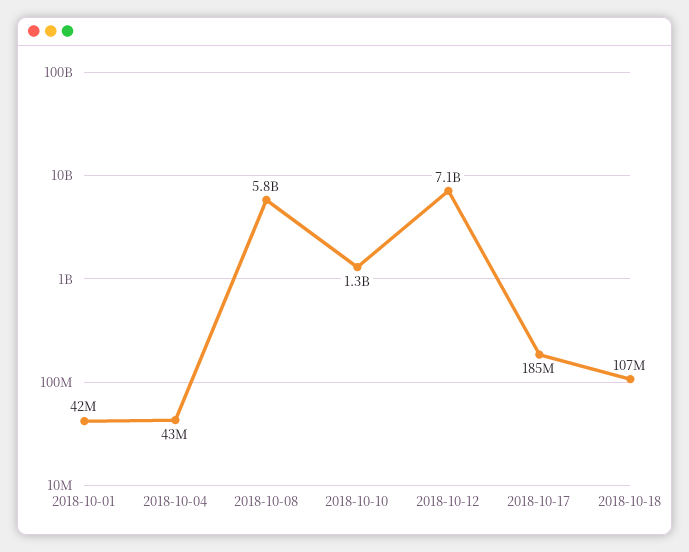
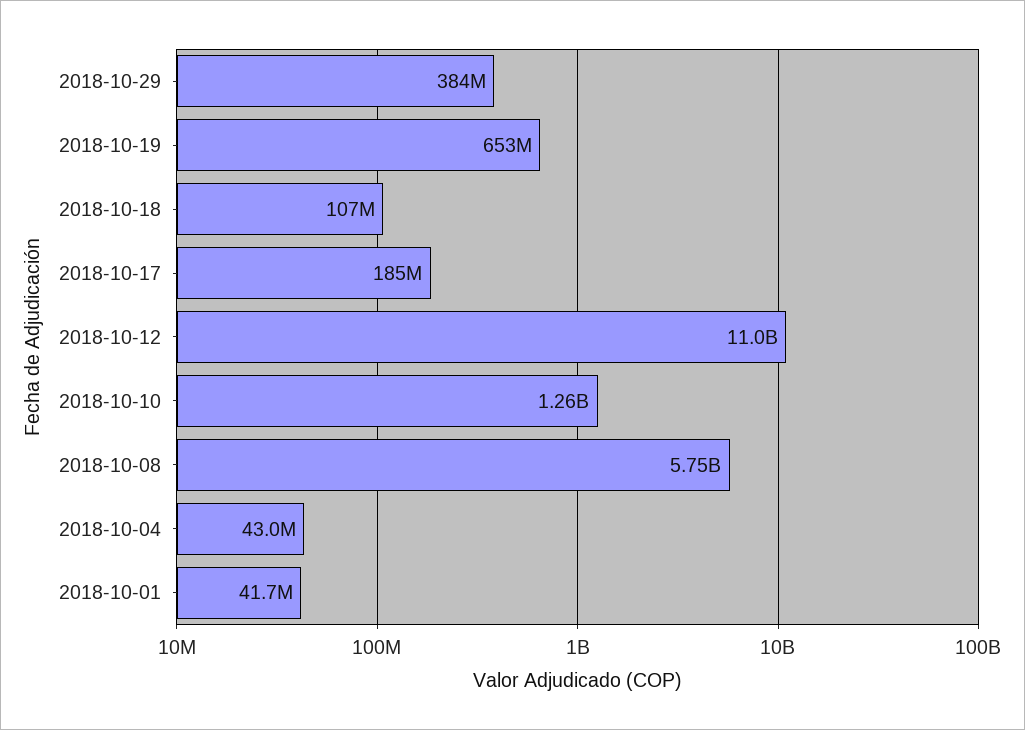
2018-10-12: 7100000000 -> 11000000000
2018-10-29: none -> 384000000
2018-10-19: none -> 653000000

